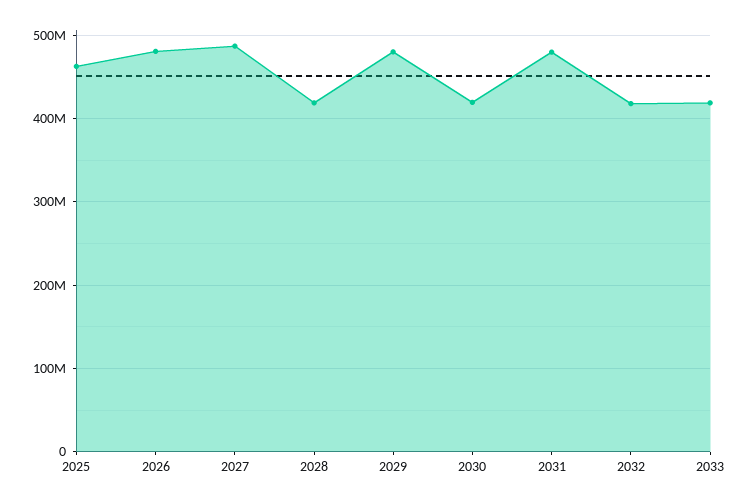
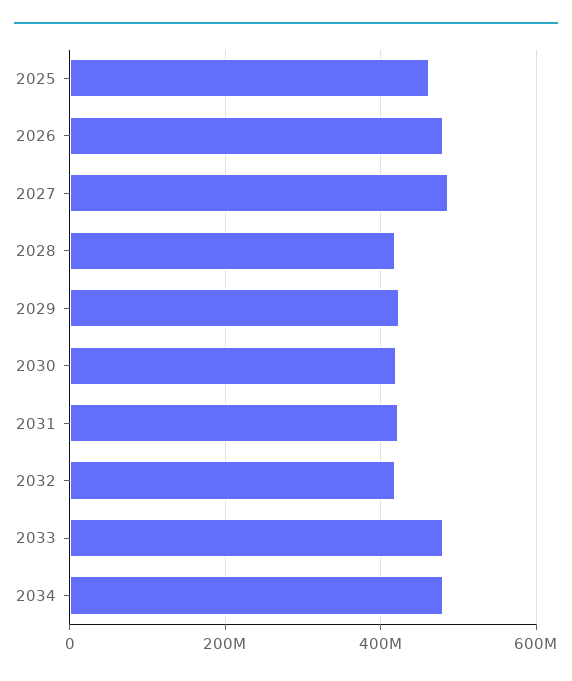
2029: 480000000 -> 420000000
2031: 480000000 -> 420000000
2033: 420000000 -> 480000000
2034: none -> 480000000

